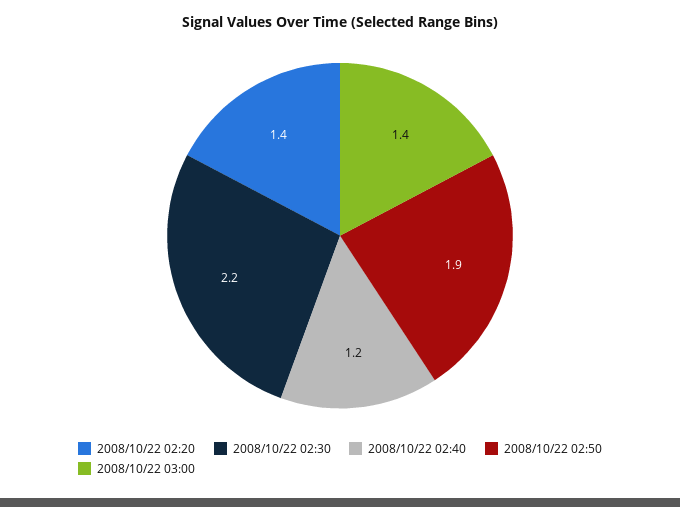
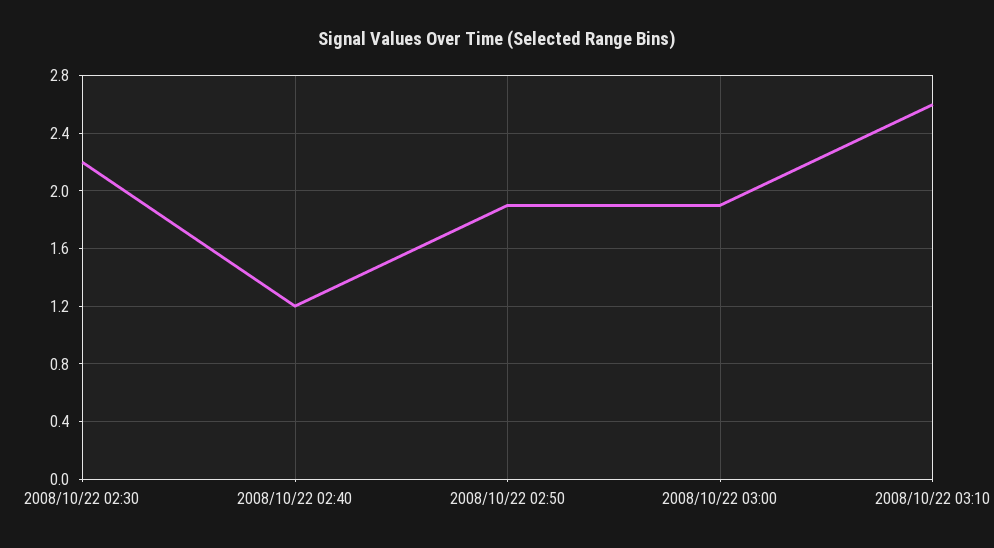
2008/10/22 02:20: 1.4 -> none
2008/10/22 03:00: 1.4 -> 1.9
2008/10/22 03:10: none -> 2.6

